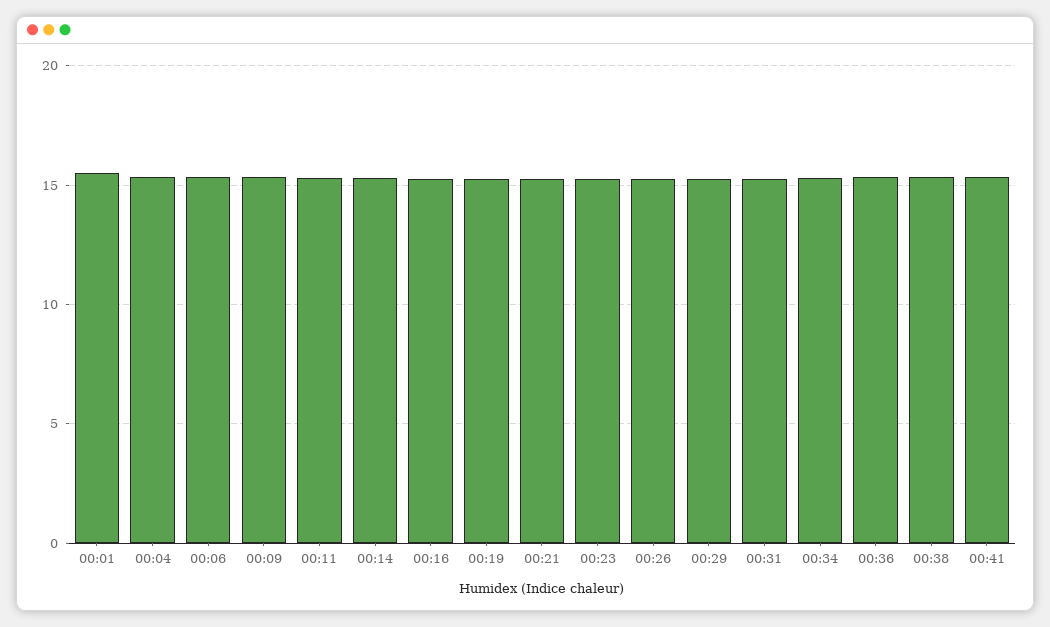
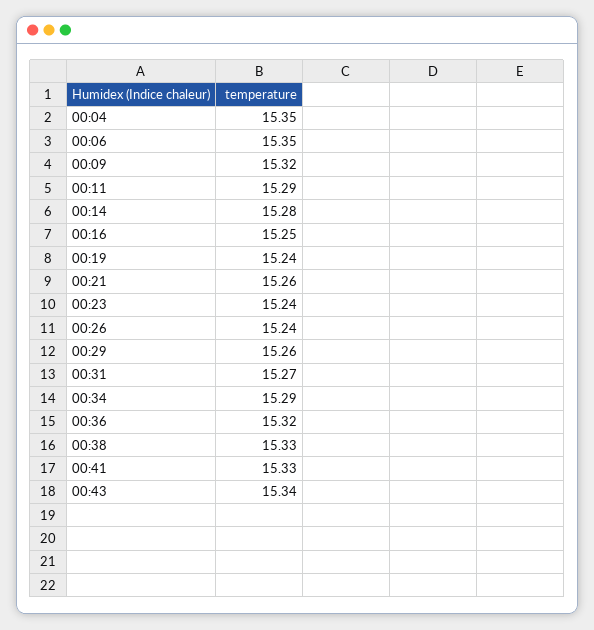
00:01: 15.5 -> none
00:43: none -> 15.34

